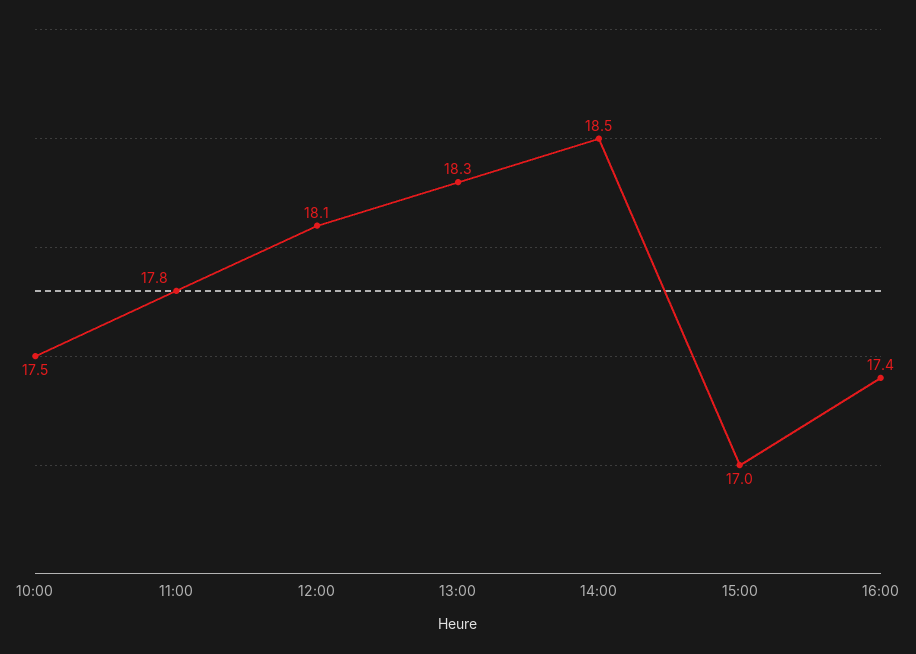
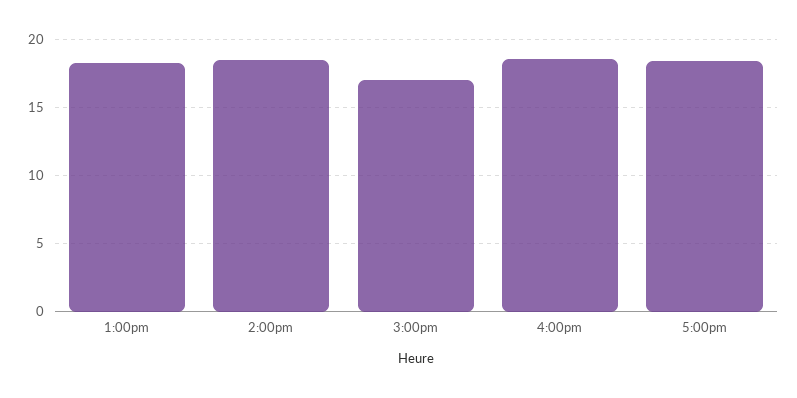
10:00: 17.5 -> none
11:00: 17.8 -> none
12:00: 18.1 -> none
16:00: 17.4 -> 18.5
5:00pm: none -> 18.5

